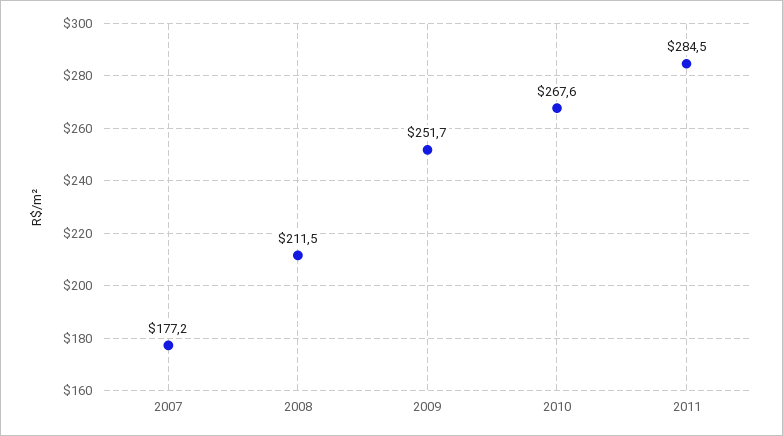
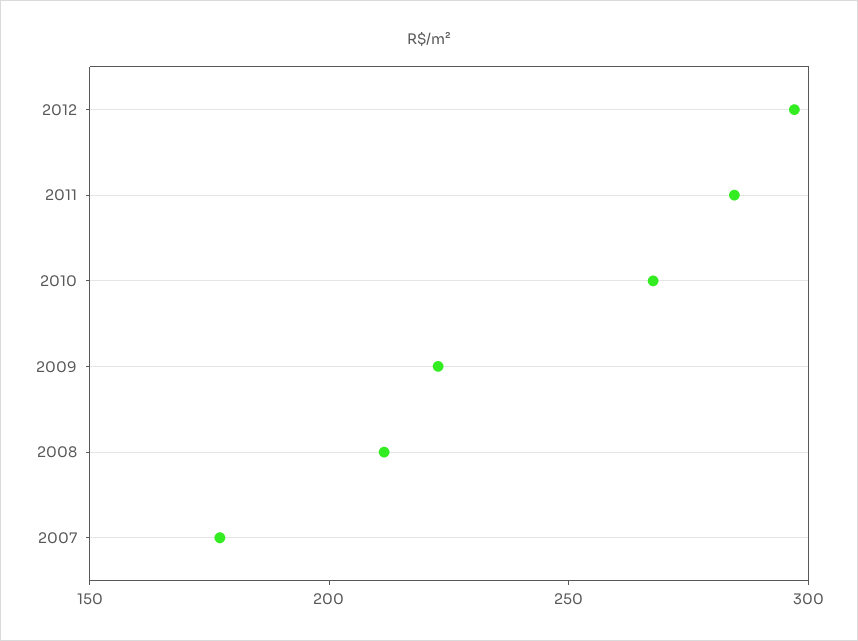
2009: 251.7 -> 220
2012: none -> 300

